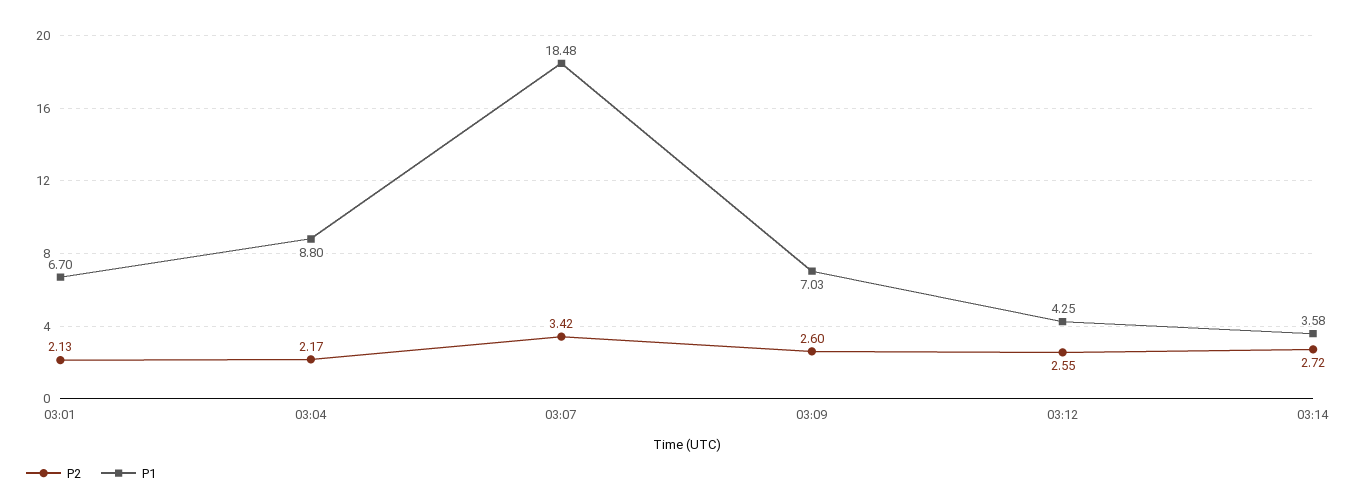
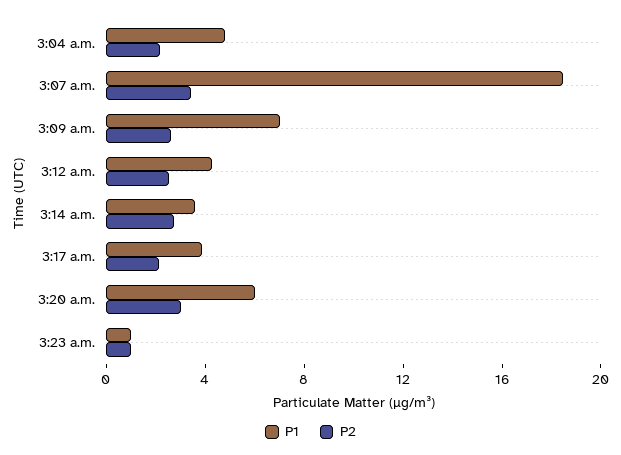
P2, 03:01: 2.13 -> none
P1, 03:01: 6.7 -> none
P1, 03:04: 8.8 -> 5
P1, 3:17 a.m.: none -> 4
P2, 3:17 a.m.: none -> 2
P1, 3:20 a.m.: none -> 6
P2, 3:20 a.m.: none -> 3
P1, 3:23 a.m.: none -> 1
P2, 3:23 a.m.: none -> 1

